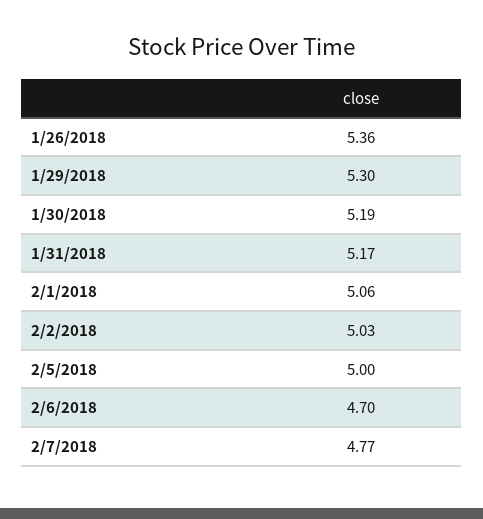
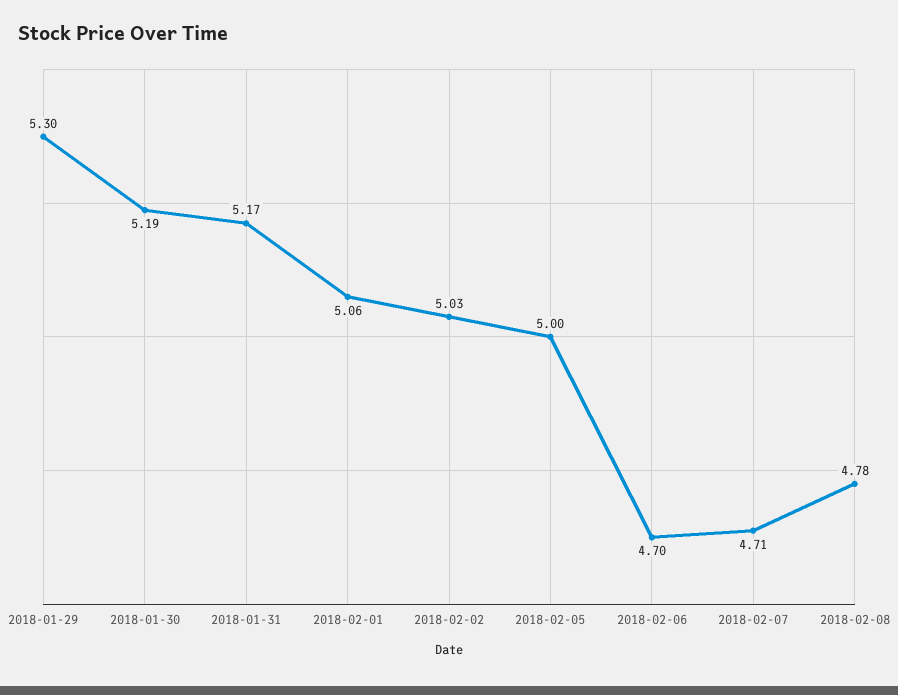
1/26/2018: 5.36 -> none
2/7/2018: 4.77 -> 4.71
2018-02-08: none -> 4.78

